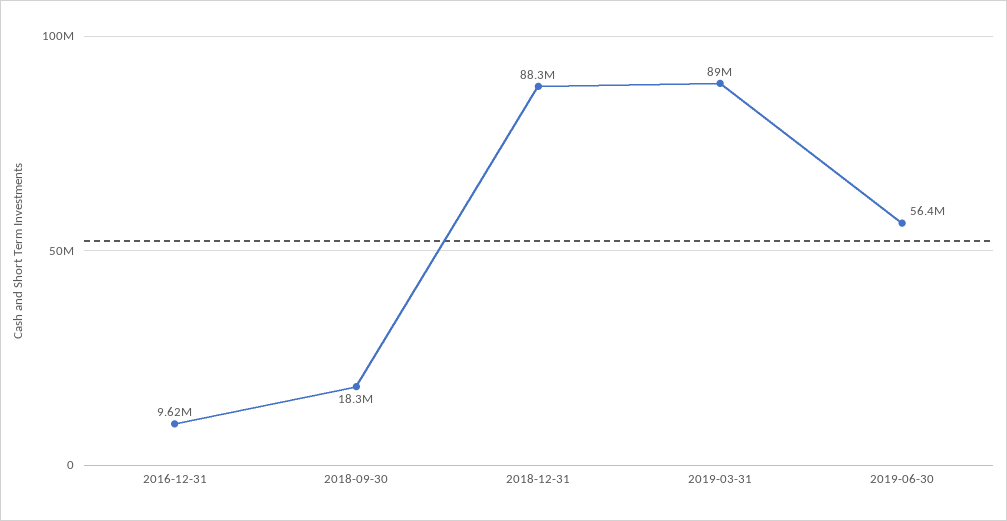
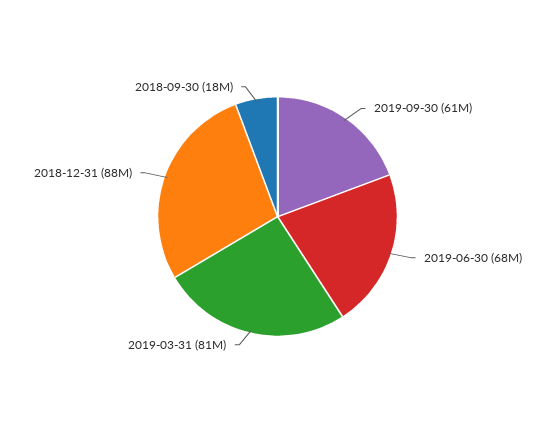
2016-12-31: 9620000 -> none
2019-03-31: 89000000 -> 81000000
2019-06-30: 56400000 -> 68000000
2019-09-30: none -> 61000000

